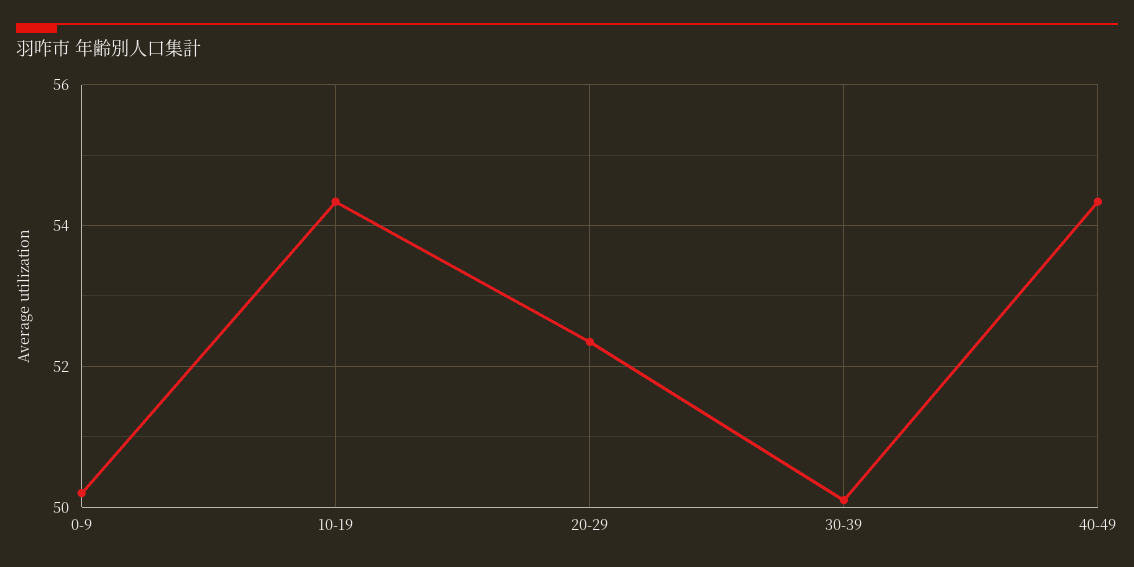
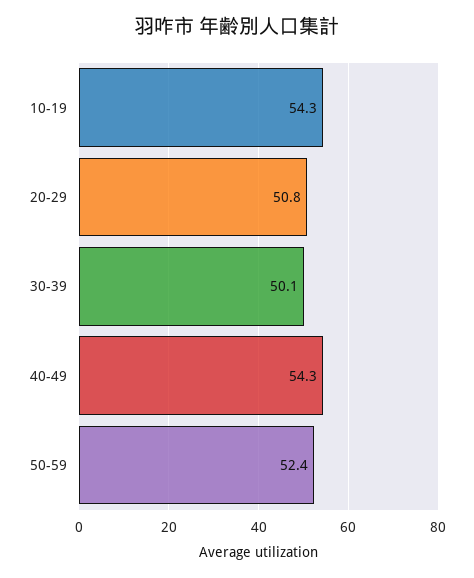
0-9: 50.2 -> none
20-29: 52.4 -> 50.8
50-59: none -> 52.4

